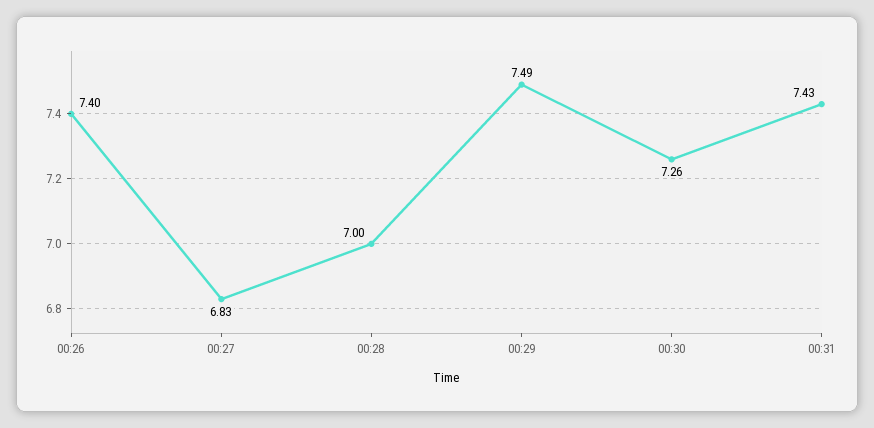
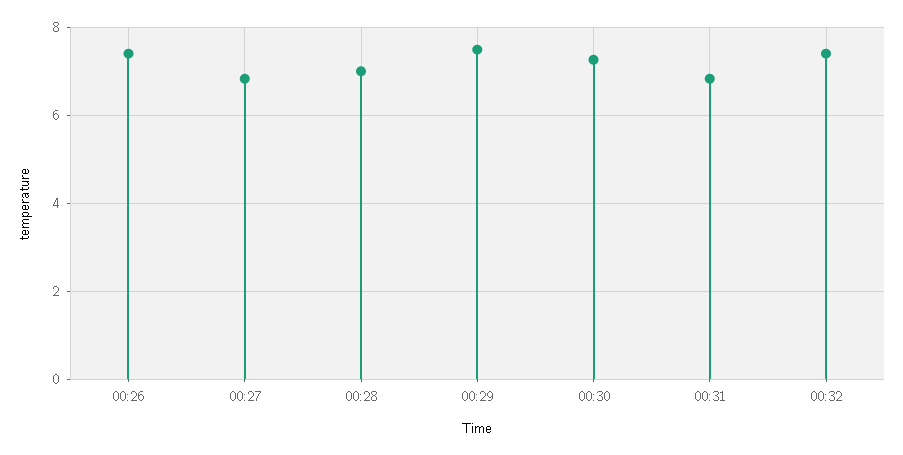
00:31: 7.43 -> 6.8
00:32: none -> 7.4

